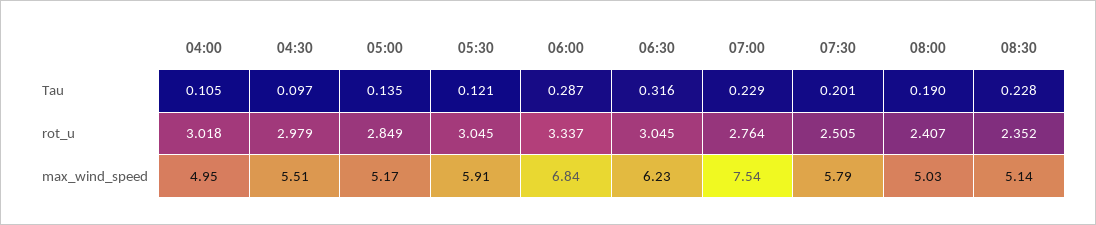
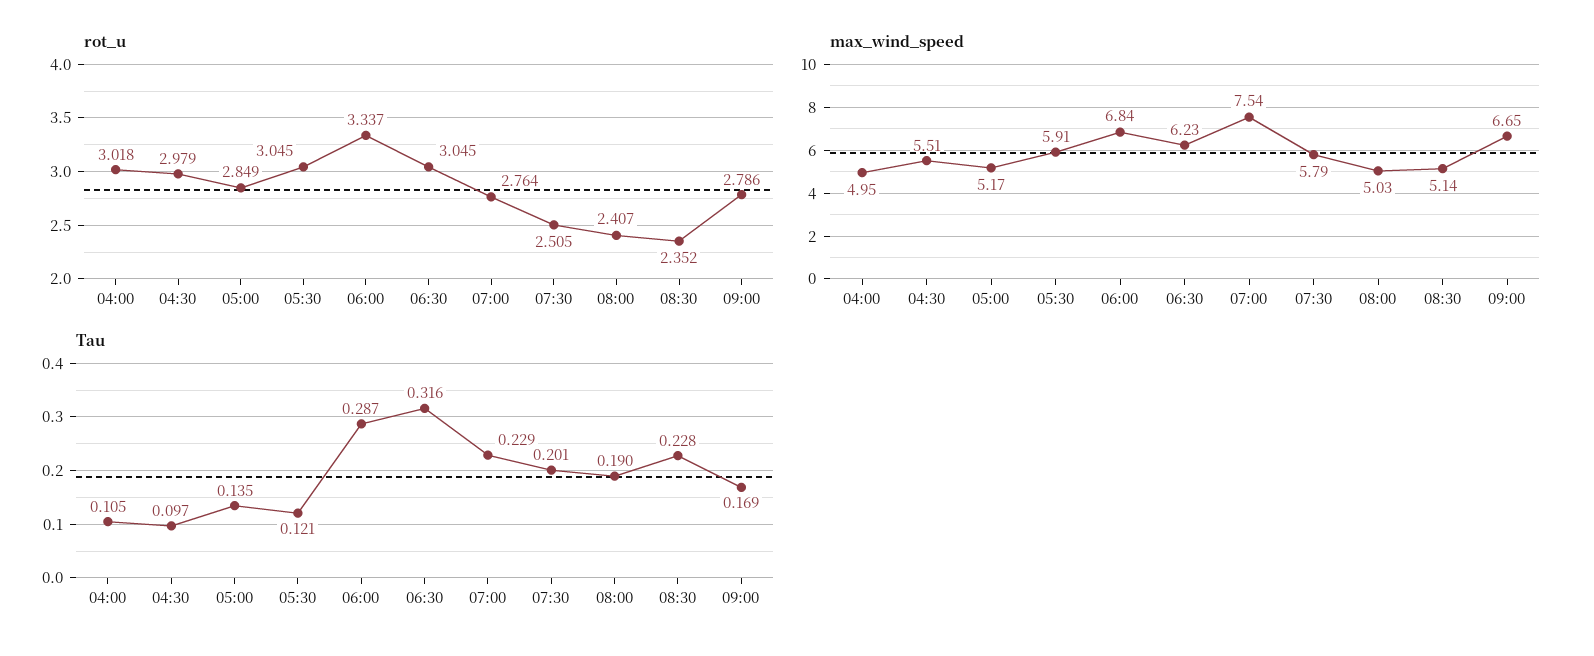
rot_u, 09:00: none -> 2.786
max_wind_speed, 09:00: none -> 6.65
Tau, 09:00: none -> 0.169

